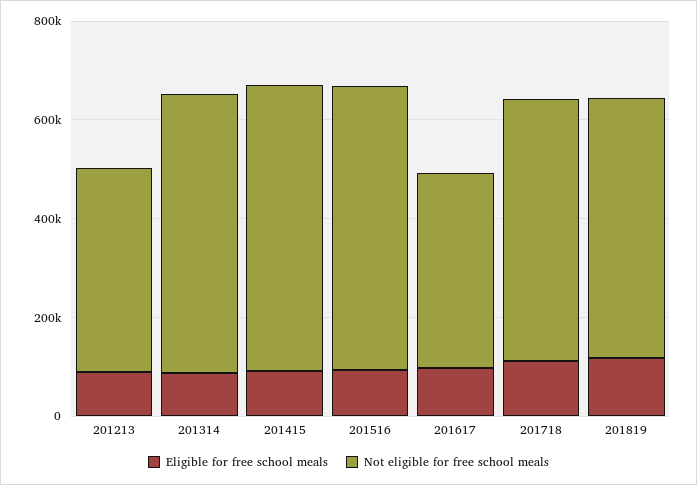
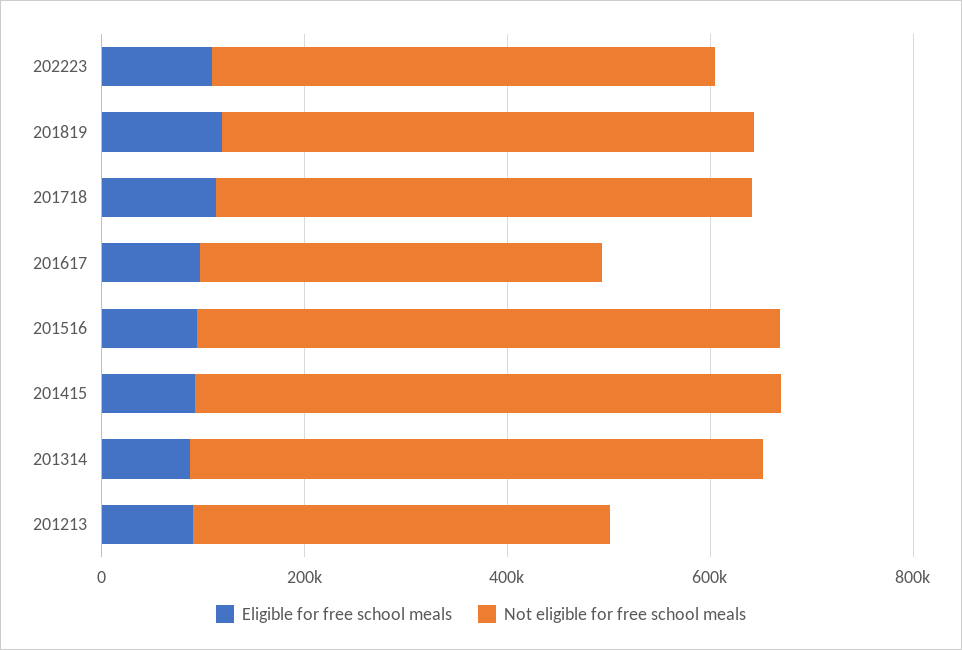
Eligible for free school meals, 202223: none -> 100000
Not eligible for free school meals, 202223: none -> 500000

